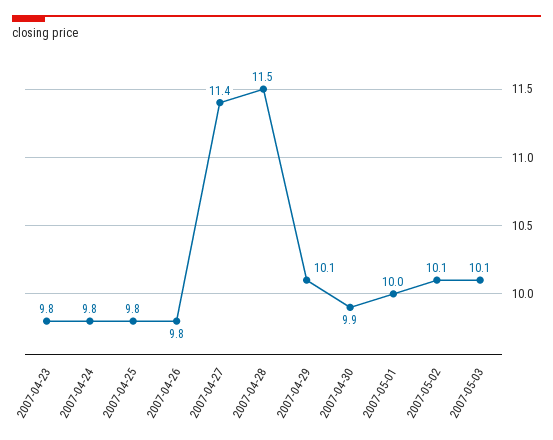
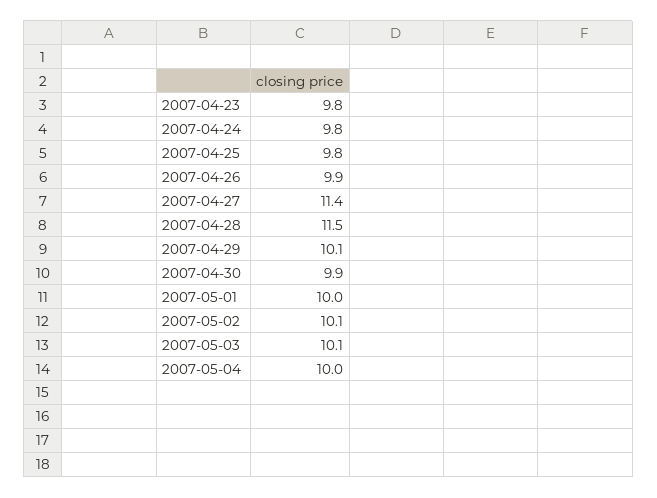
2007-04-26: 9.8 -> 9.9
2007-05-04: none -> 10

